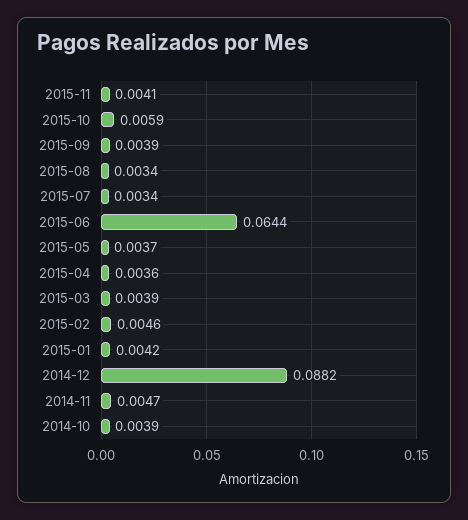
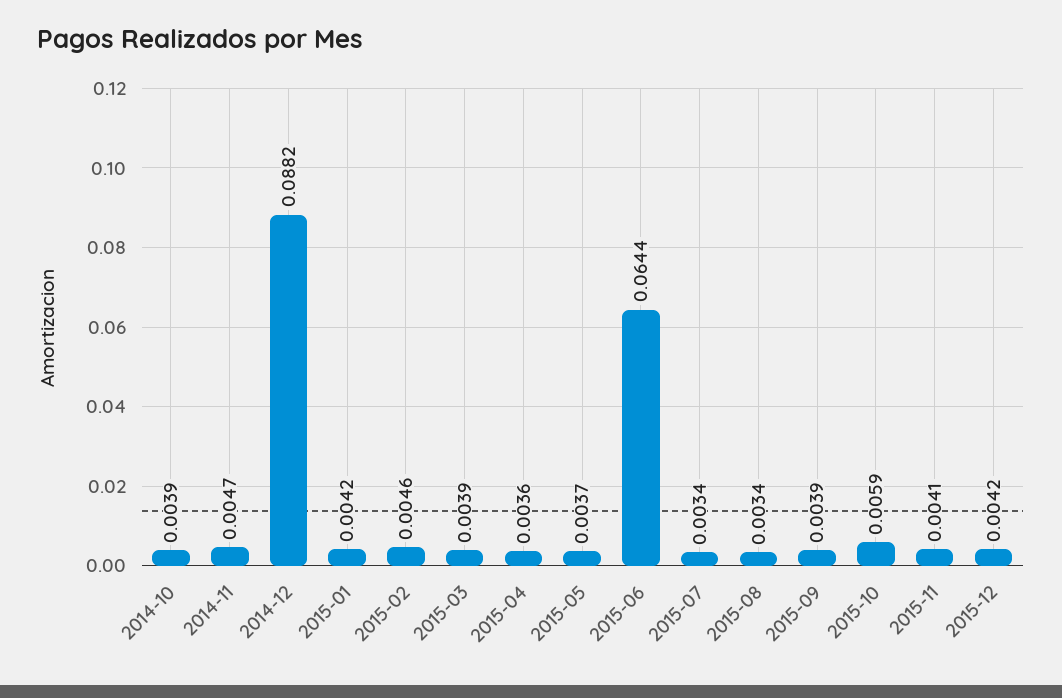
2015-12: none -> 0.0042

